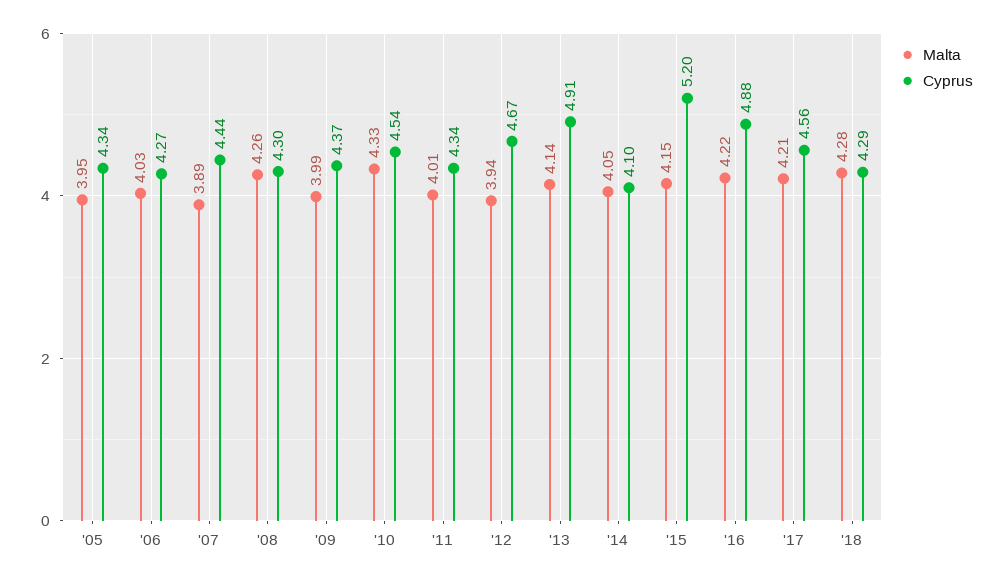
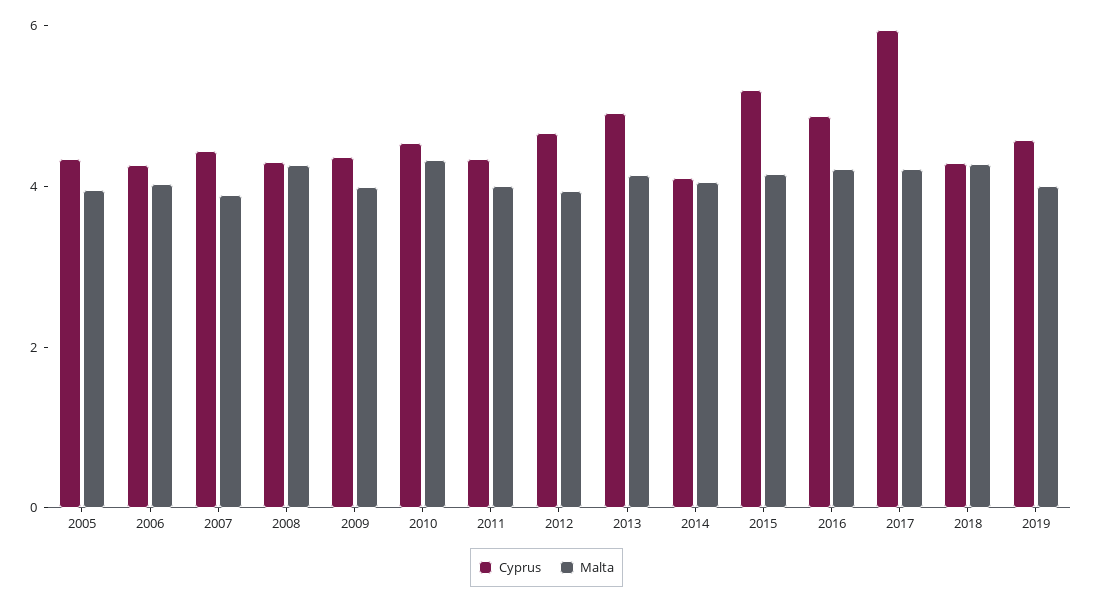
Cyprus, '17: 4.56 -> 6
Cyprus, 2019: none -> 4.5
Malta, 2019: none -> 4

